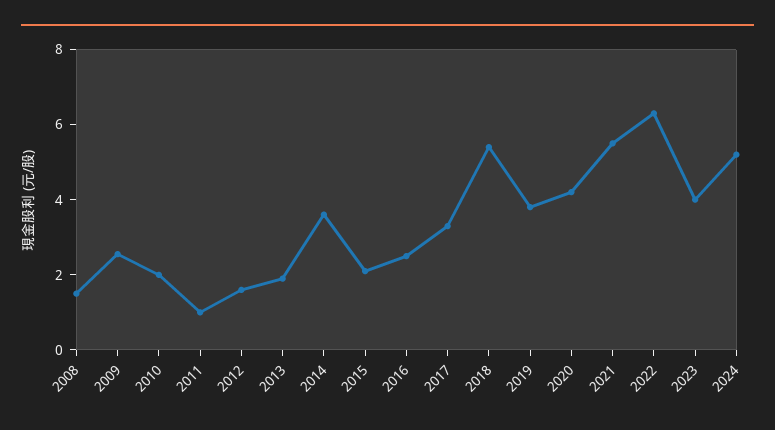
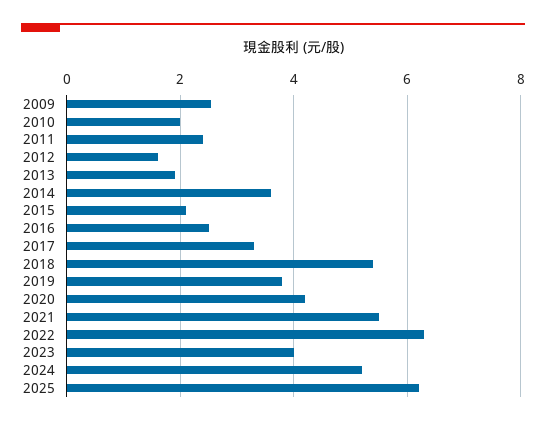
2008: 1.5 -> none
2011: 1 -> 2.4
2025: none -> 6.2

